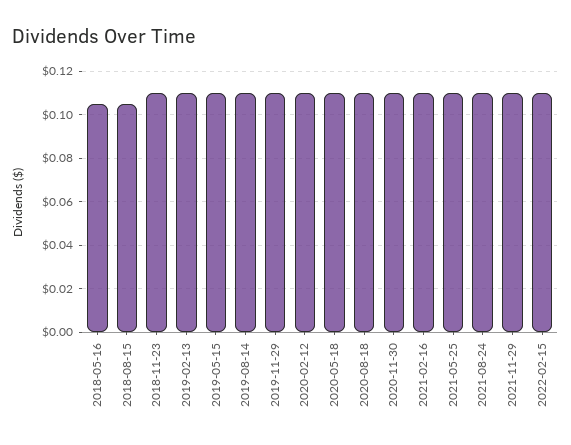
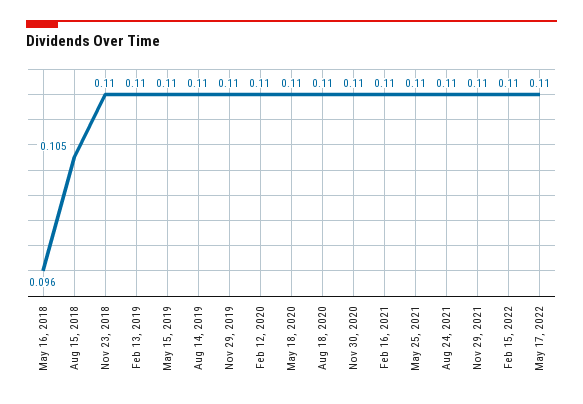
2018-05-16: 0.105 -> 0.096
May 17, 2022: none -> 0.11

